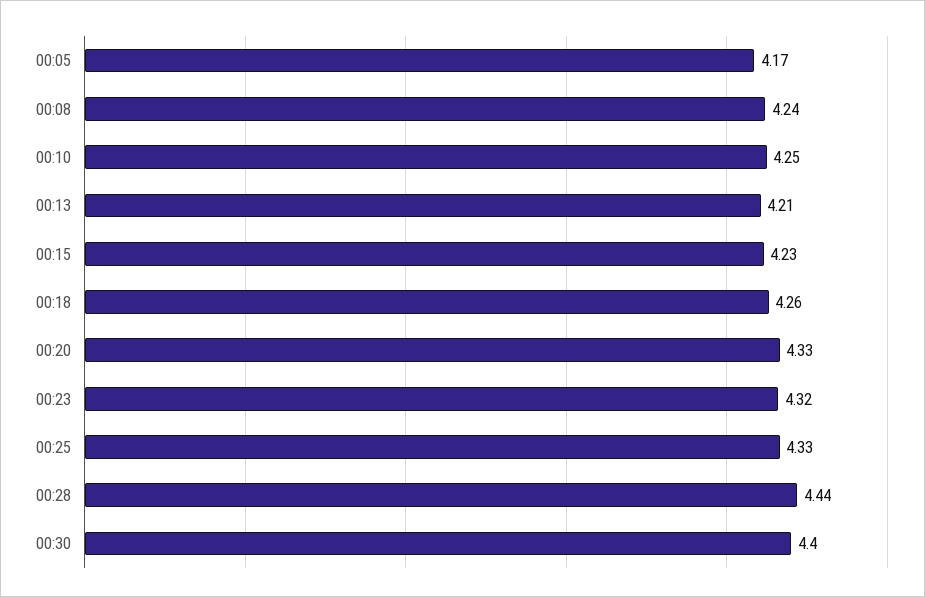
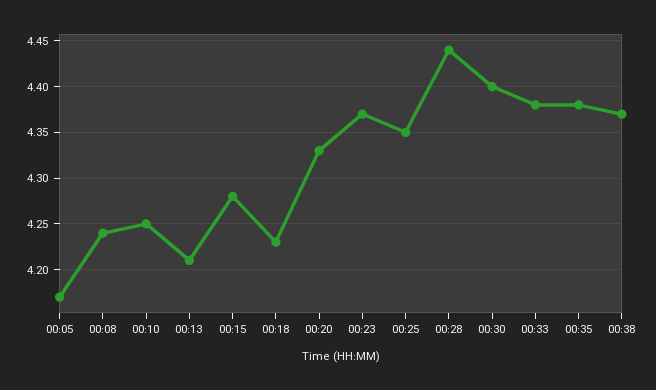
00:15: 4.23 -> 4.28
00:18: 4.26 -> 4.23
00:23: 4.32 -> 4.37
00:25: 4.33 -> 4.35
00:33: none -> 4.38
00:35: none -> 4.38
00:38: none -> 4.37

